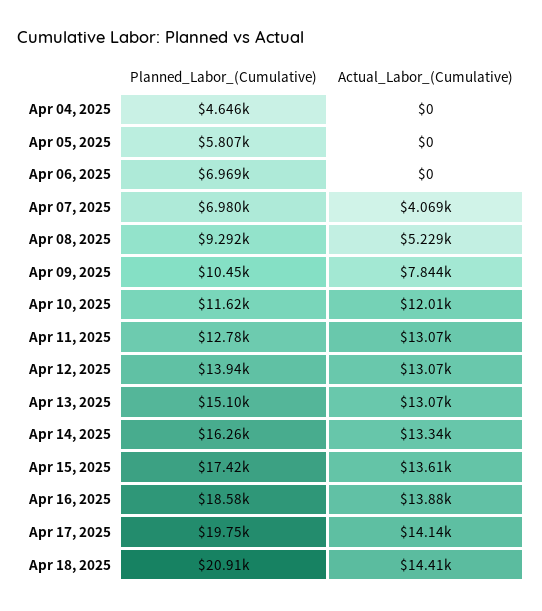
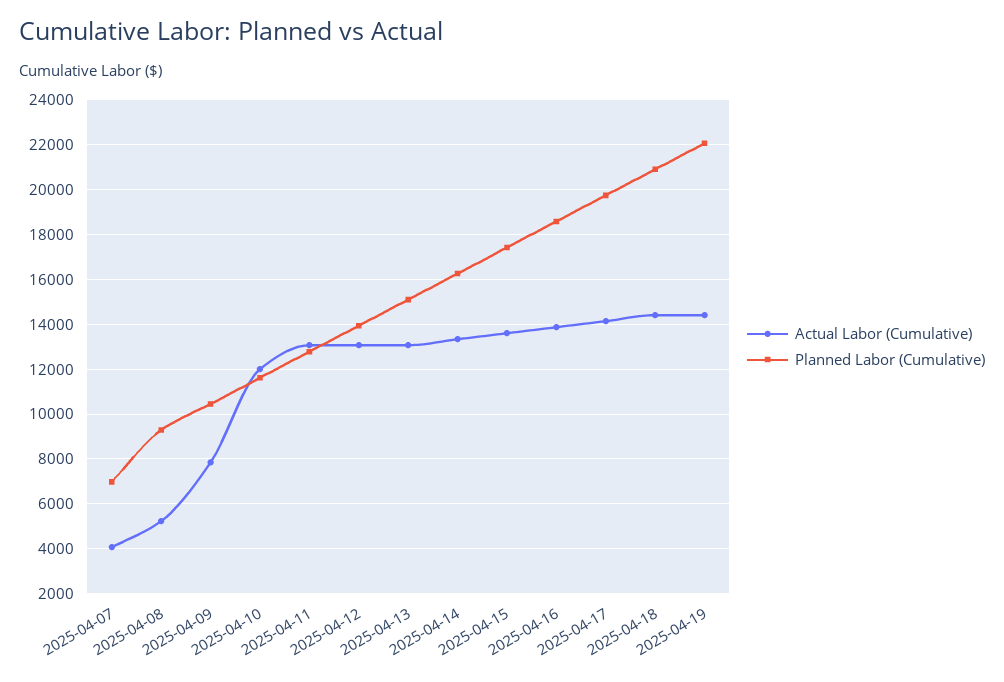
Planned_Labor_(Cumulative), Apr 04, 2025: 4646 -> none
Actual_Labor_(Cumulative), Apr 04, 2025: 0 -> none
Planned_Labor_(Cumulative), Apr 05, 2025: 5807 -> none
Actual_Labor_(Cumulative), Apr 05, 2025: 0 -> none
Planned_Labor_(Cumulative), Apr 06, 2025: 6969 -> none
Actual_Labor_(Cumulative), Apr 06, 2025: 0 -> none
Actual_Labor_(Cumulative), 2025-04-19: none -> 14500
Planned_Labor_(Cumulative), 2025-04-19: none -> 22000

